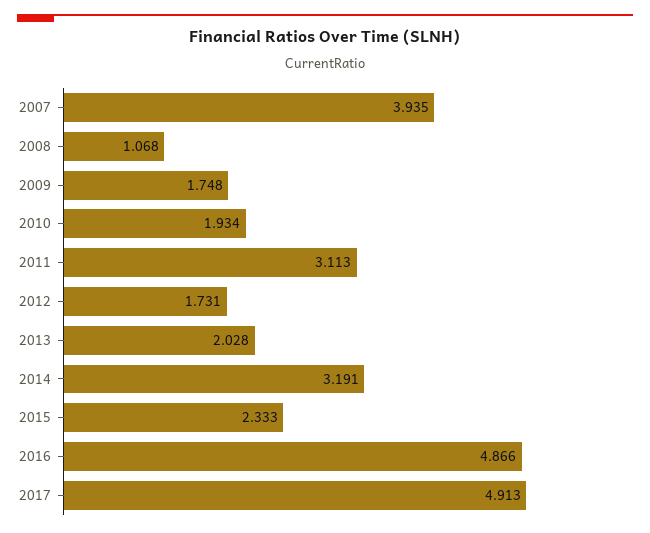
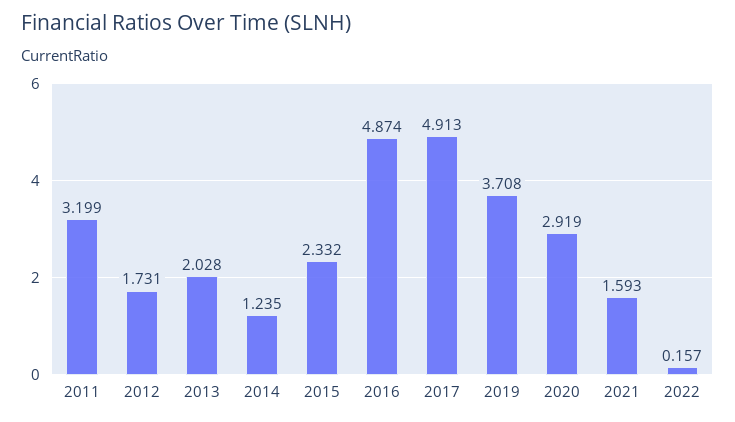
2007: 3.935 -> none
2008: 1.068 -> none
2009: 1.748 -> none
2010: 1.934 -> none
2011: 3.113 -> 3.199
2014: 3.191 -> 1.235
2015: 2.333 -> 2.332
2016: 4.866 -> 4.874
2019: none -> 3.708
2020: none -> 2.919
2021: none -> 1.593
2022: none -> 0.157

